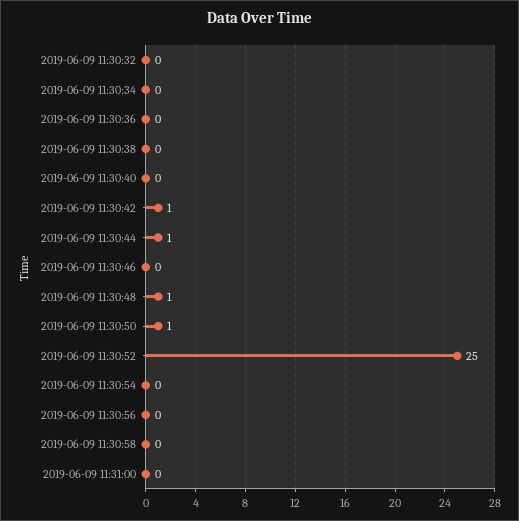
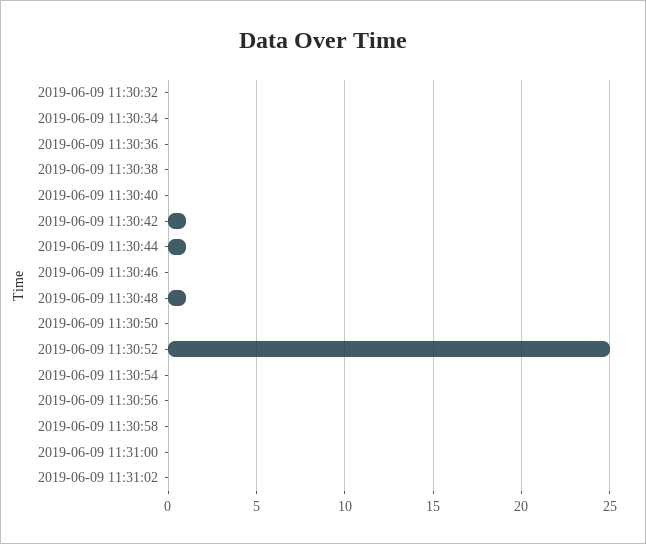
2019-06-09 11:30:50: 1 -> 0
2019-06-09 11:31:02: none -> 0

